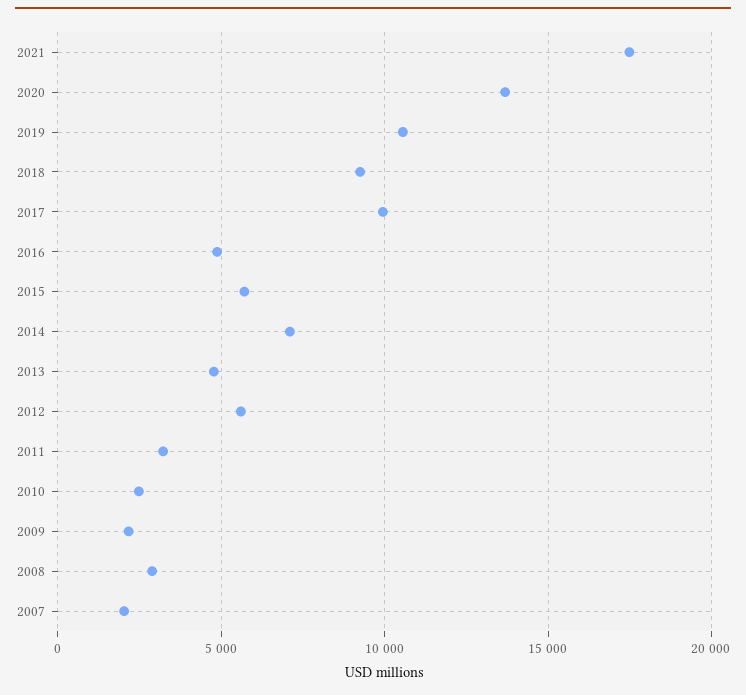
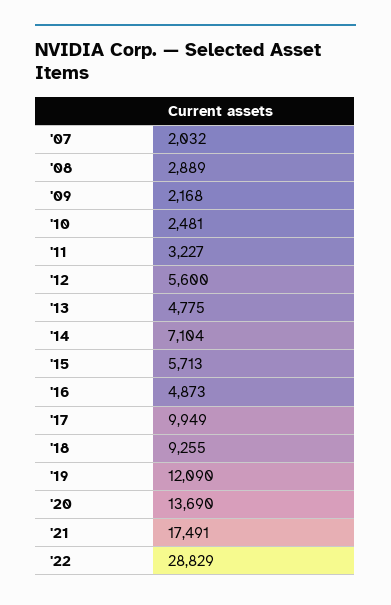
2019: 10500 -> 12090
'22: none -> 28829

